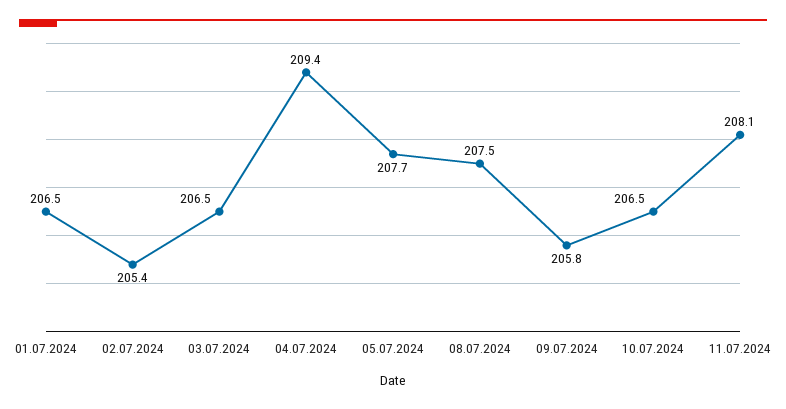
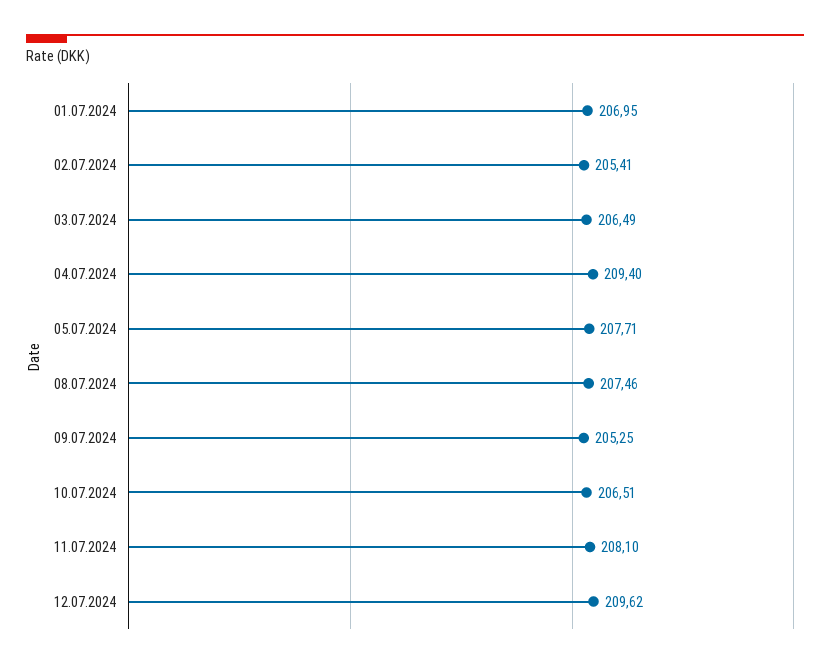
01.07.2024: 206.5 -> 206.95
09.07.2024: 205.8 -> 205.25
12.07.2024: none -> 209.62

